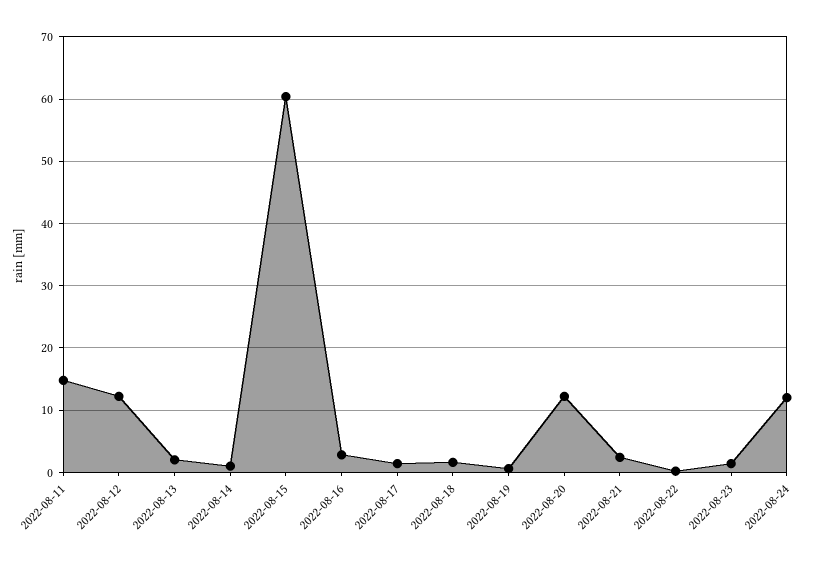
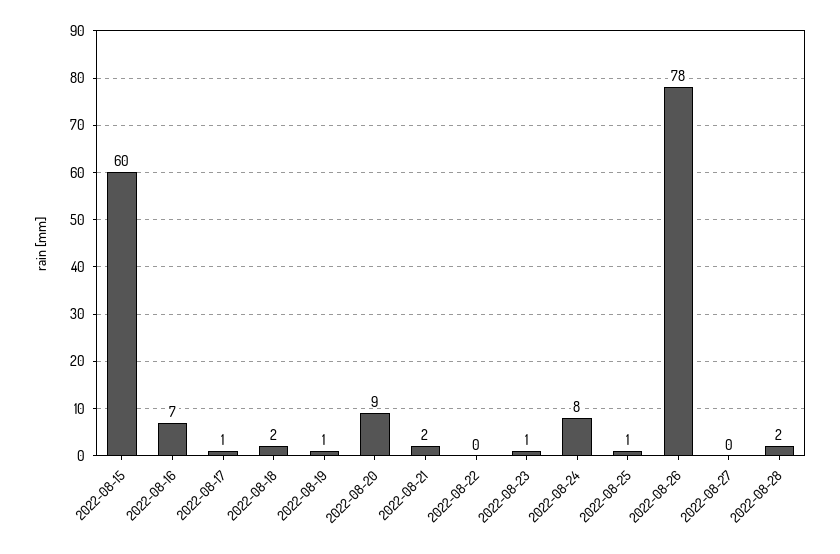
2022-08-11: 15 -> none
2022-08-12: 12 -> none
2022-08-13: 2 -> none
2022-08-14: 1 -> none
2022-08-16: 3 -> 7
2022-08-20: 12 -> 9
2022-08-24: 12 -> 8
2022-08-25: none -> 1
2022-08-26: none -> 78
2022-08-27: none -> 0
2022-08-28: none -> 2

